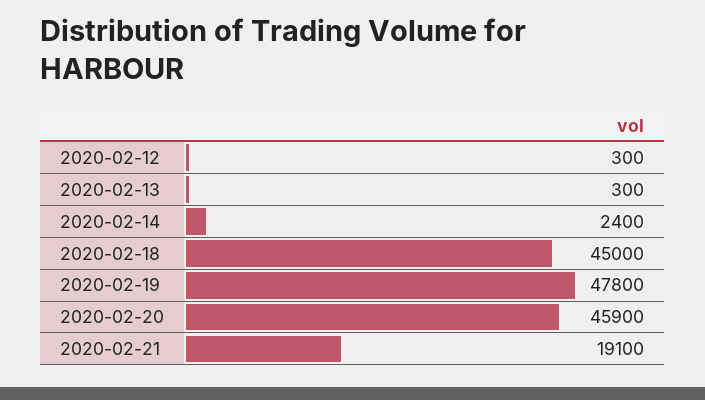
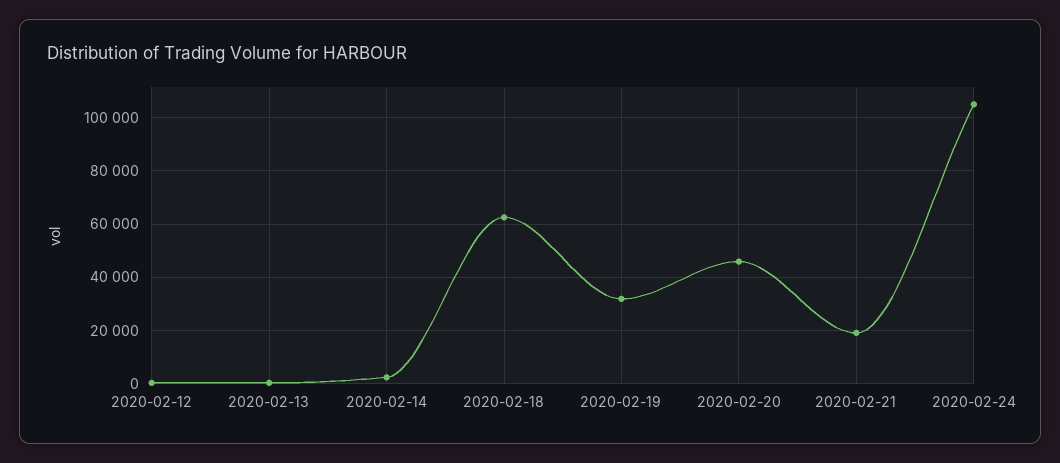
2020-02-18: 45000 -> 62500
2020-02-19: 47800 -> 32500
2020-02-24: none -> 105000

